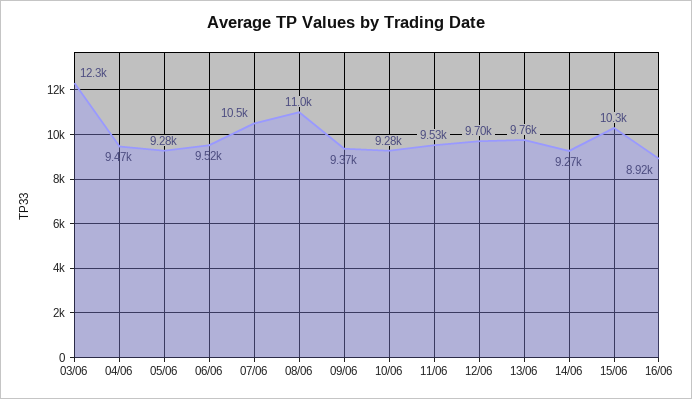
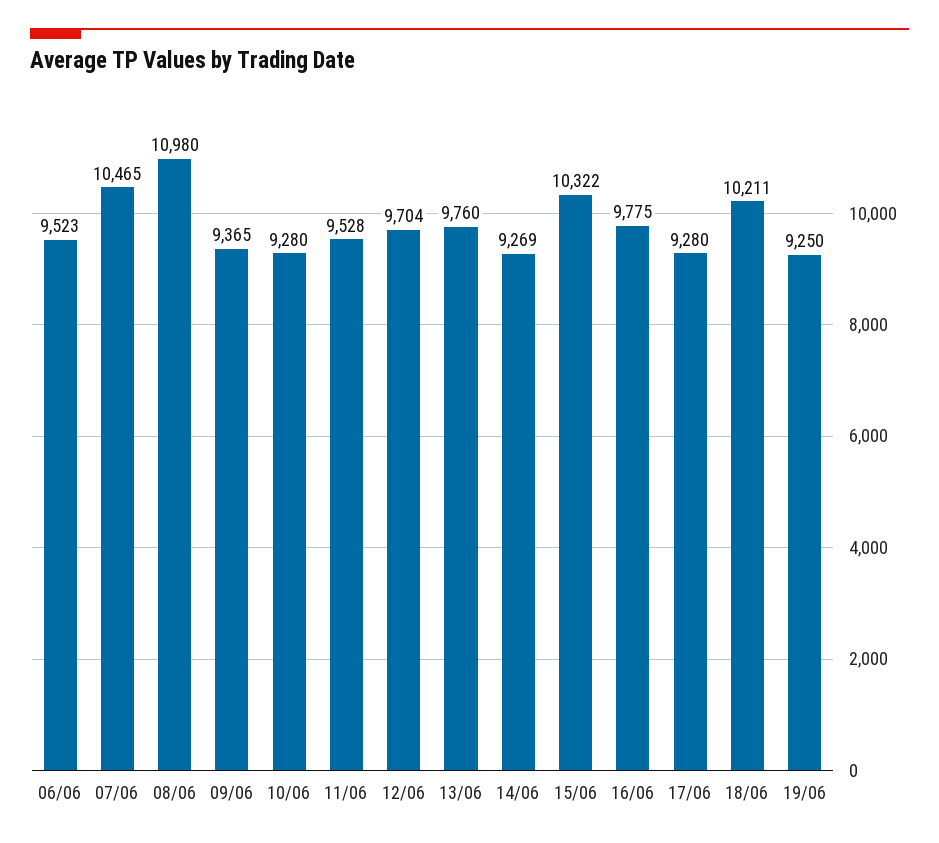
03/06: 12300 -> none
04/06: 9470 -> none
05/06: 9280 -> none
16/06: 8920 -> 9775
17/06: none -> 9280
18/06: none -> 10211
19/06: none -> 9250

